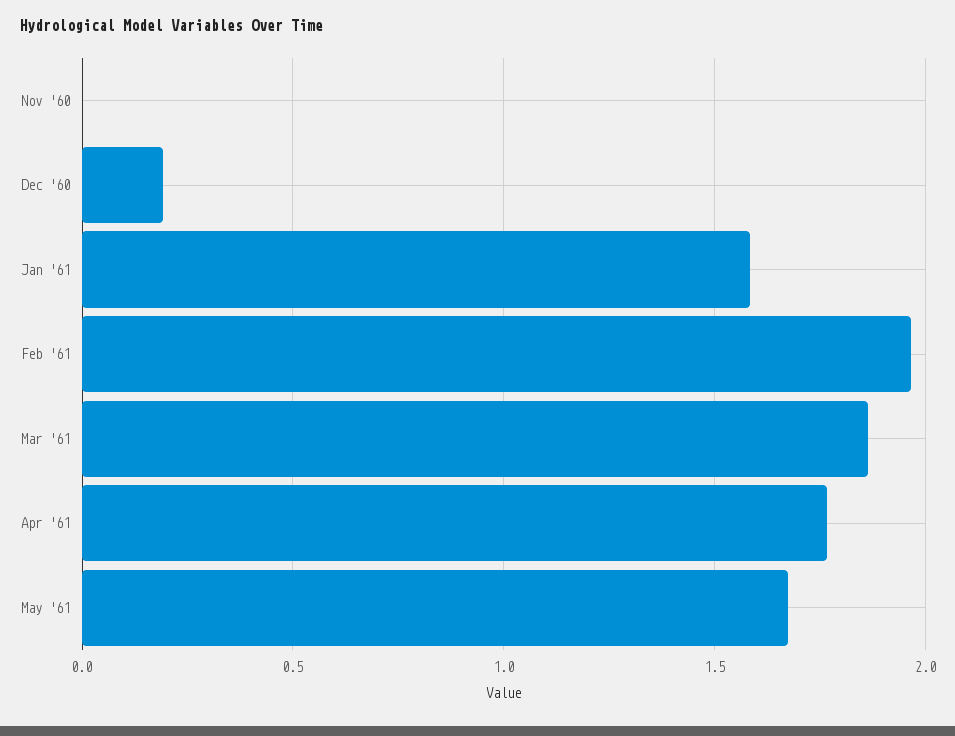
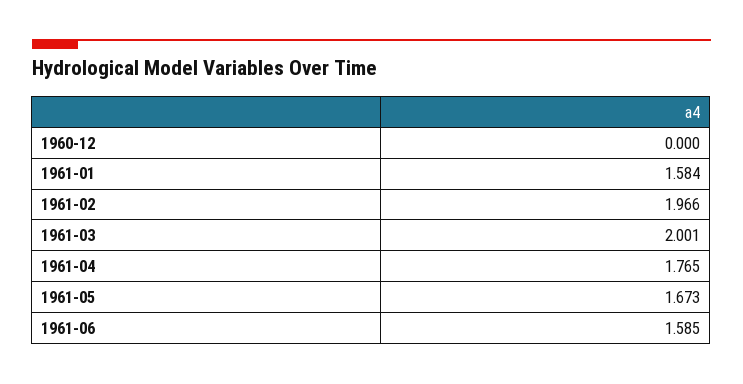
Nov '60: 0 -> none
Dec '60: 0.2 -> 0
Mar '61: 1.85 -> 2.001
1961-06: none -> 1.585

